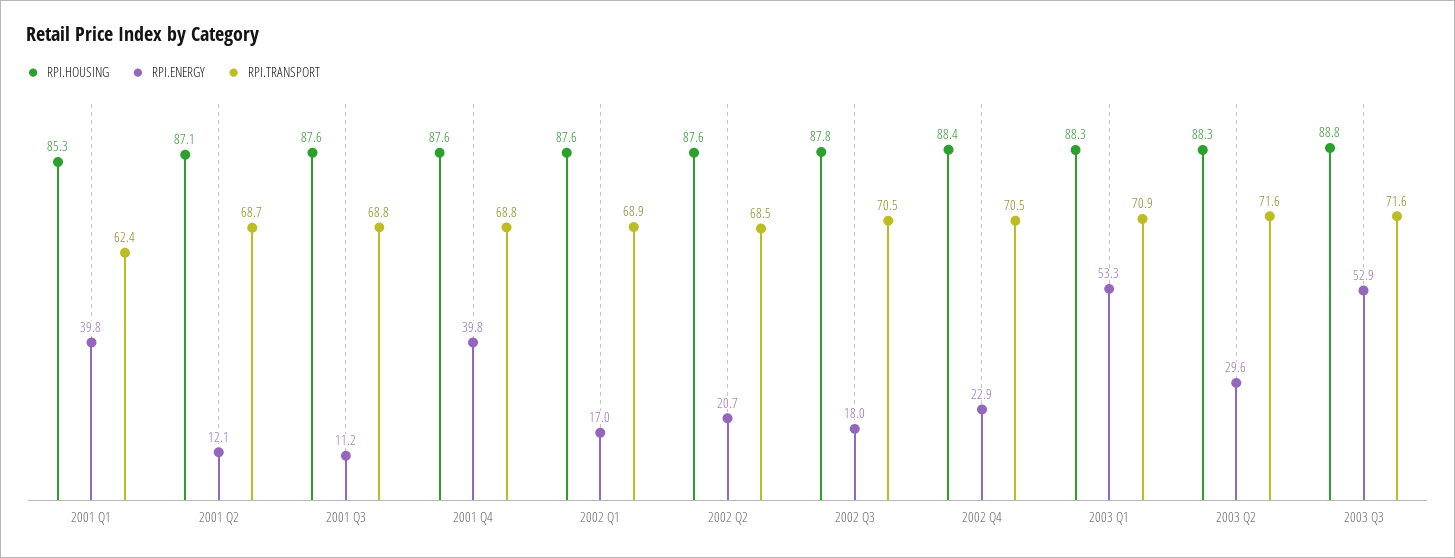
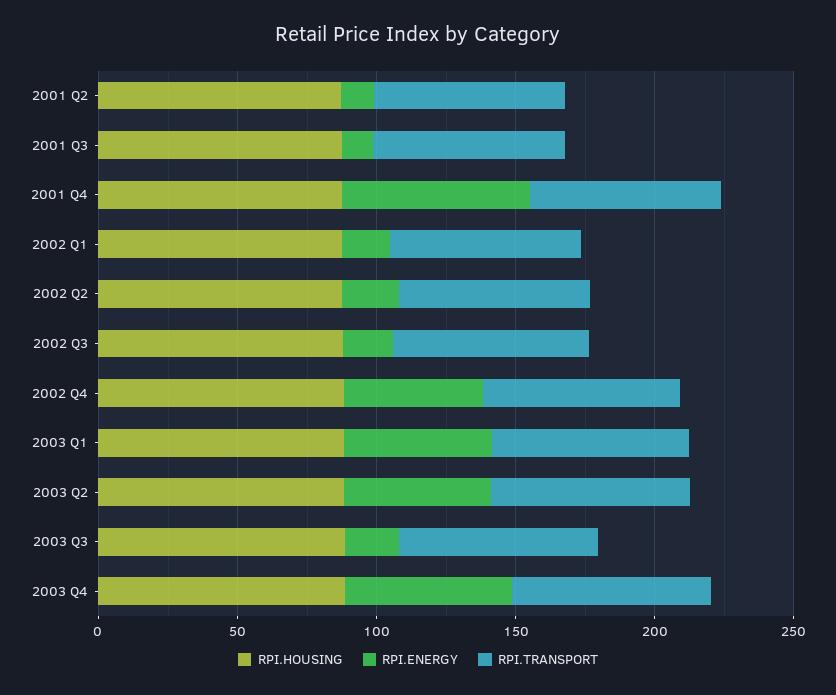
RPI.HOUSING, 2001 Q1: 85.3 -> none
RPI.ENERGY, 2001 Q1: 39.8 -> none
RPI.TRANSPORT, 2001 Q1: 62.4 -> none
RPI.ENERGY, 2001 Q4: 39.8 -> 70
RPI.ENERGY, 2002 Q4: 22.9 -> 50
RPI.ENERGY, 2003 Q2: 29.6 -> 50
RPI.ENERGY, 2003 Q3: 52.9 -> 20
RPI.HOUSING, 2003 Q4: none -> 90
RPI.ENERGY, 2003 Q4: none -> 60
RPI.TRANSPORT, 2003 Q4: none -> 70

